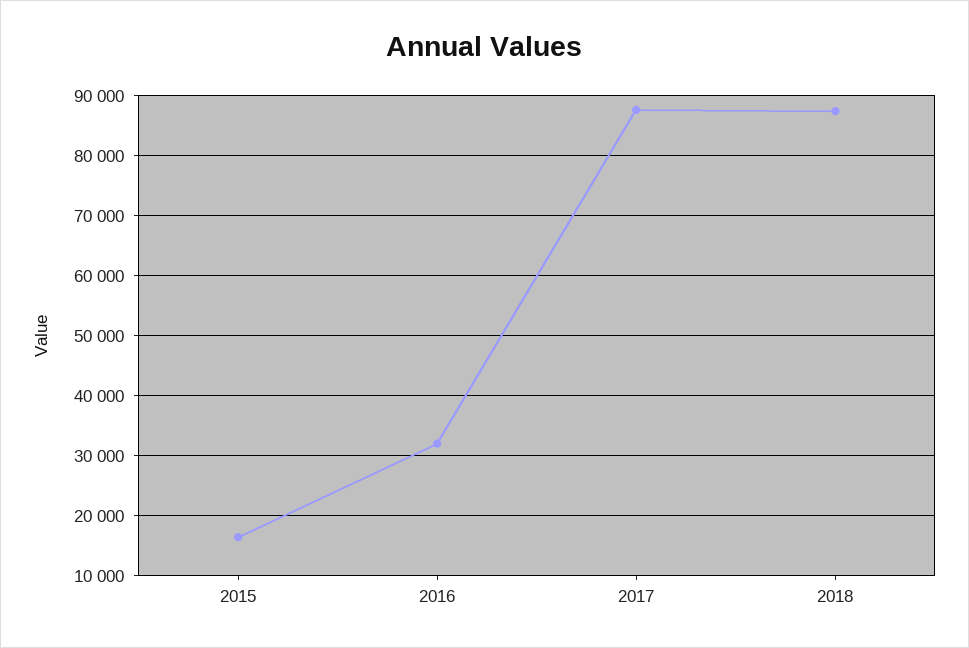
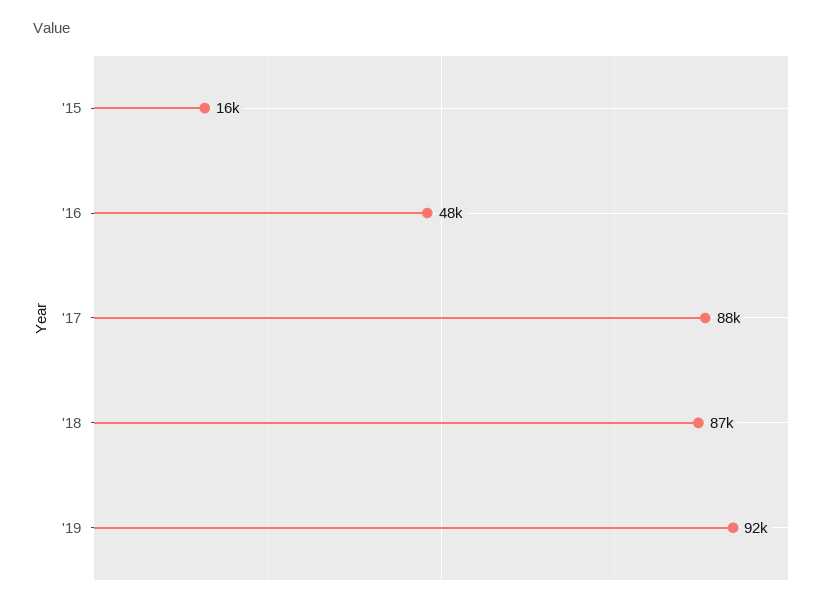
2016: 32000 -> 48000
'19: none -> 92000

